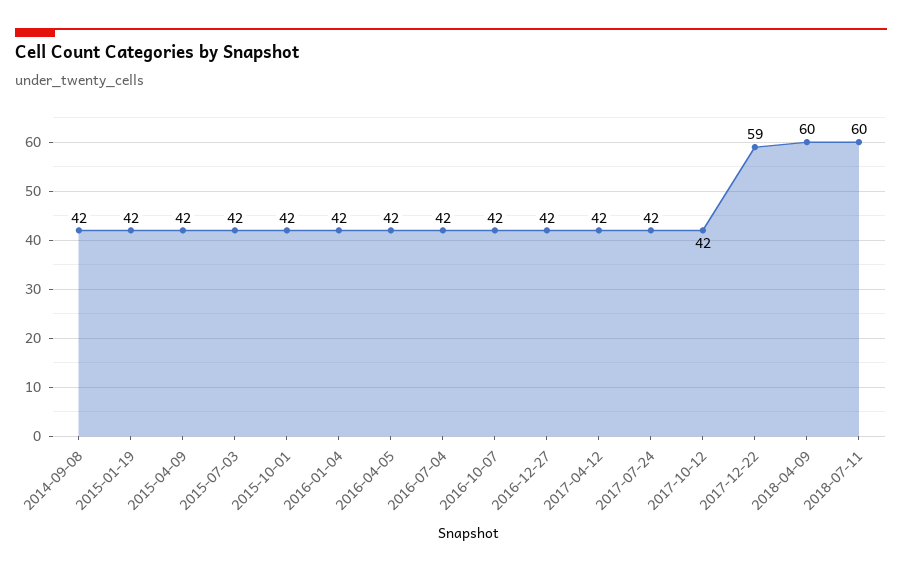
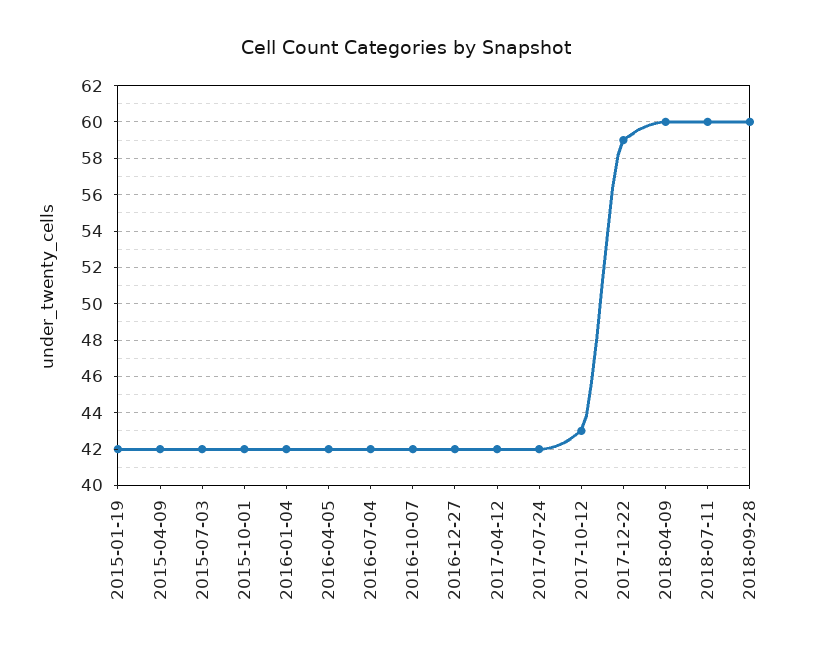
2014-09-08: 42 -> none
2017-10-12: 42 -> 43
2018-09-28: none -> 60

